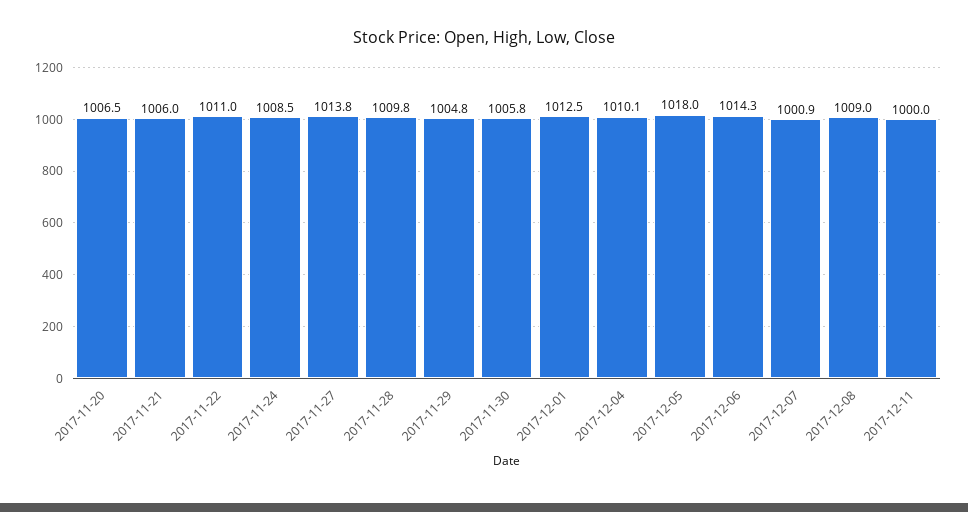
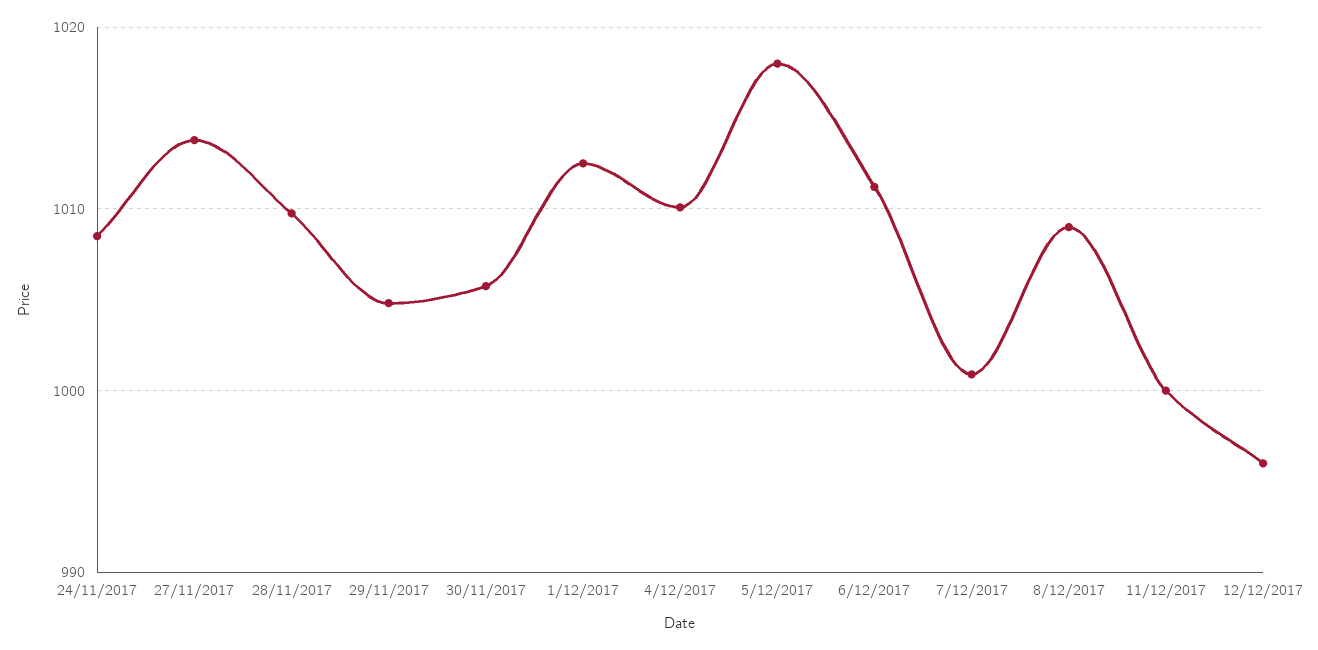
2017-11-20: 1006.5 -> none
2017-11-21: 1006 -> none
2017-11-22: 1011 -> none
2017-12-06: 1014.3 -> 1011
12/12/2017: none -> 996

